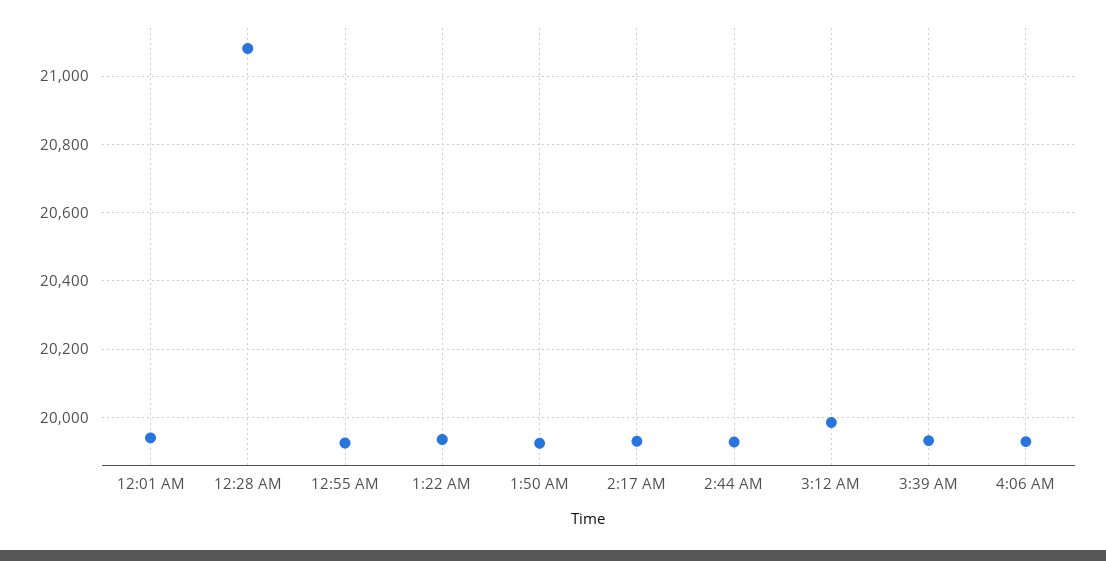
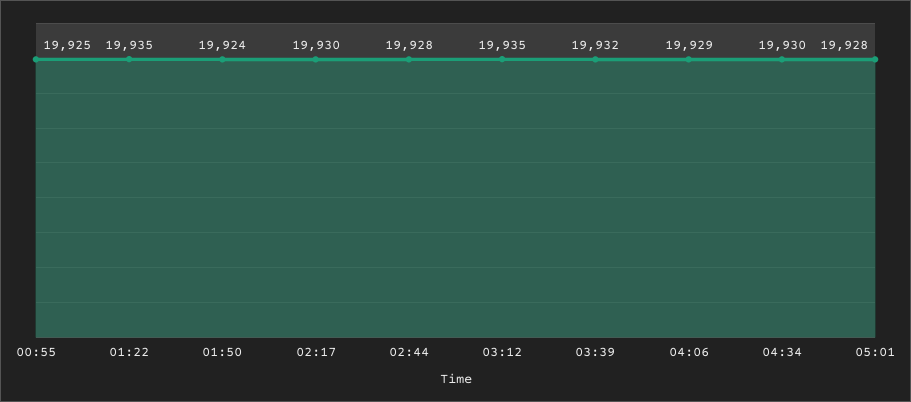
12:01 AM: 19940 -> none
12:28 AM: 21080 -> none
3:12 AM: 19980 -> 19935
04:34: none -> 19930
05:01: none -> 19928

